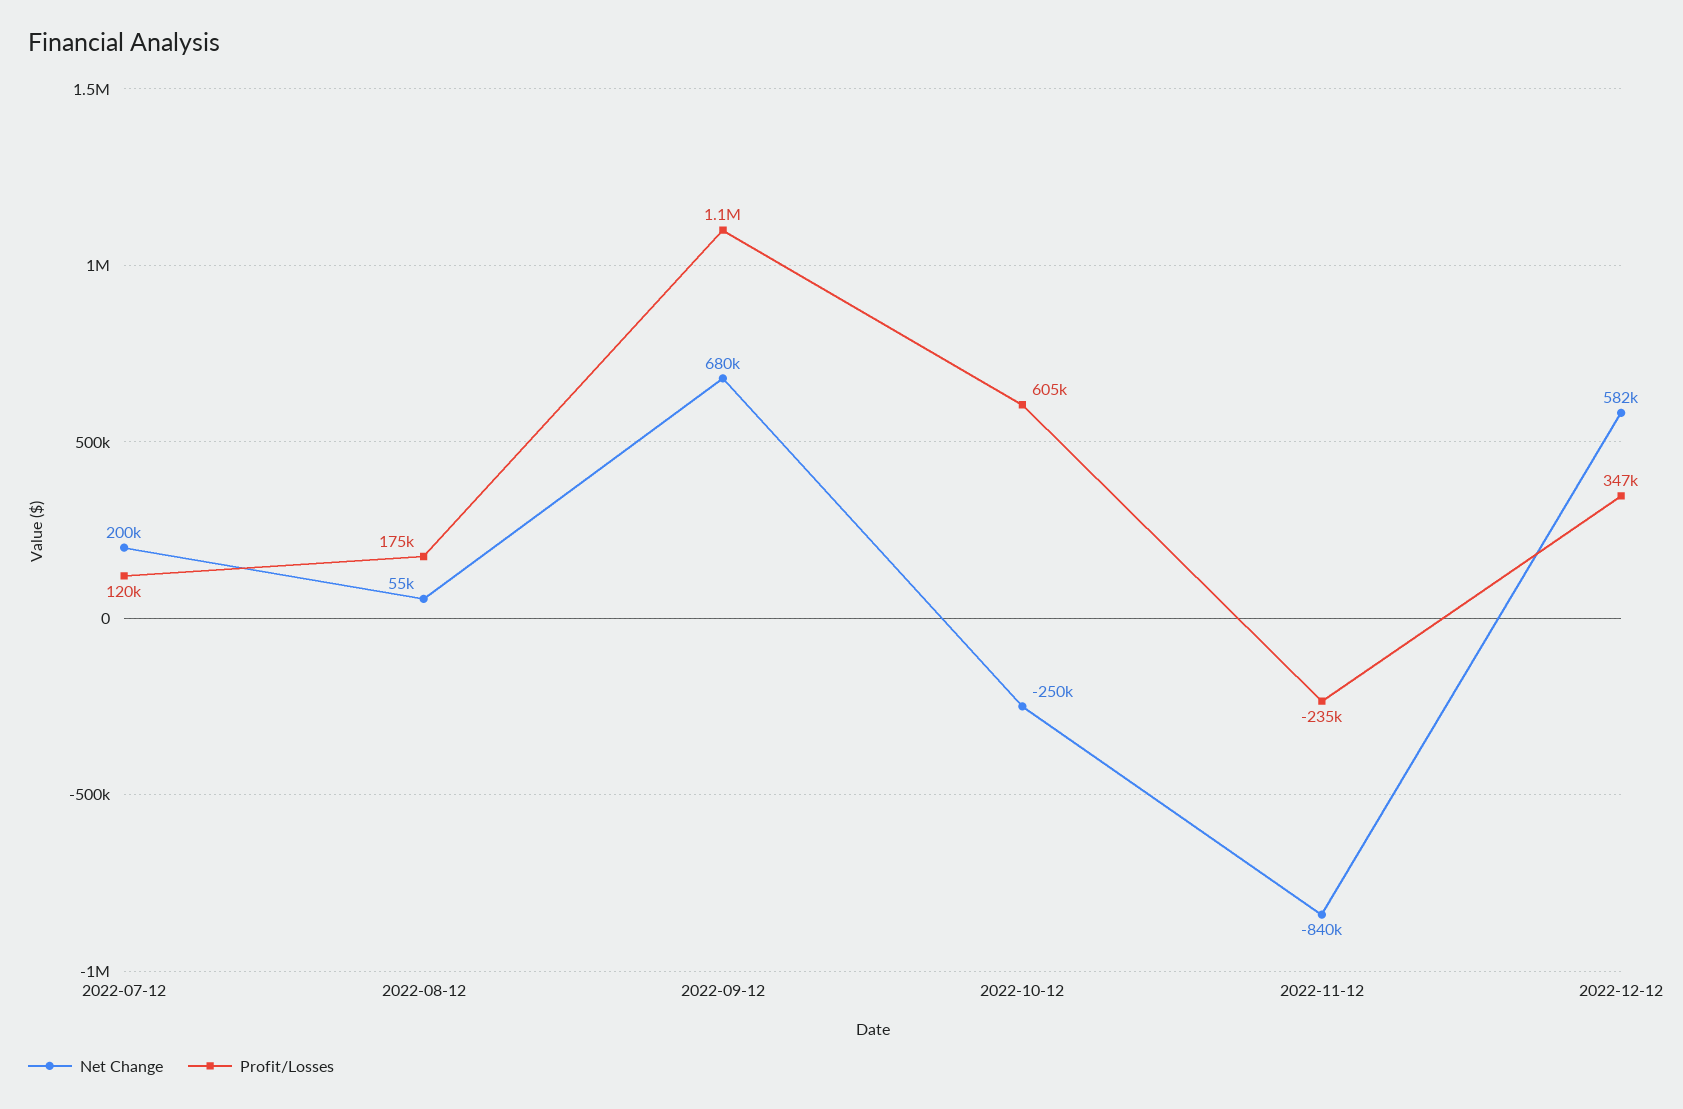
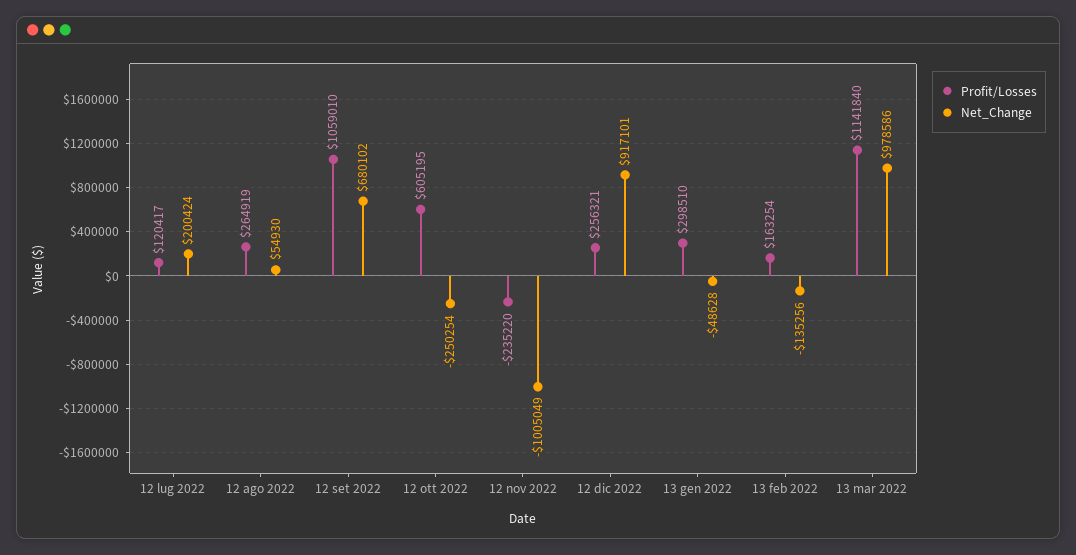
Profit/Losses, 2022-08-12: 175000 -> 264919
Net Change, 2022-11-12: -840000 -> -1005049
Net Change, 2022-12-12: 582000 -> 917101
Profit/Losses, 2022-12-12: 347000 -> 256321
Profit/Losses, 13 gen 2022: none -> 298510
Net Change, 13 gen 2022: none -> -48628
Profit/Losses, 13 feb 2022: none -> 163254
Net Change, 13 feb 2022: none -> -135256
Profit/Losses, 13 mar 2022: none -> 1141840
Net Change, 13 mar 2022: none -> 978586

